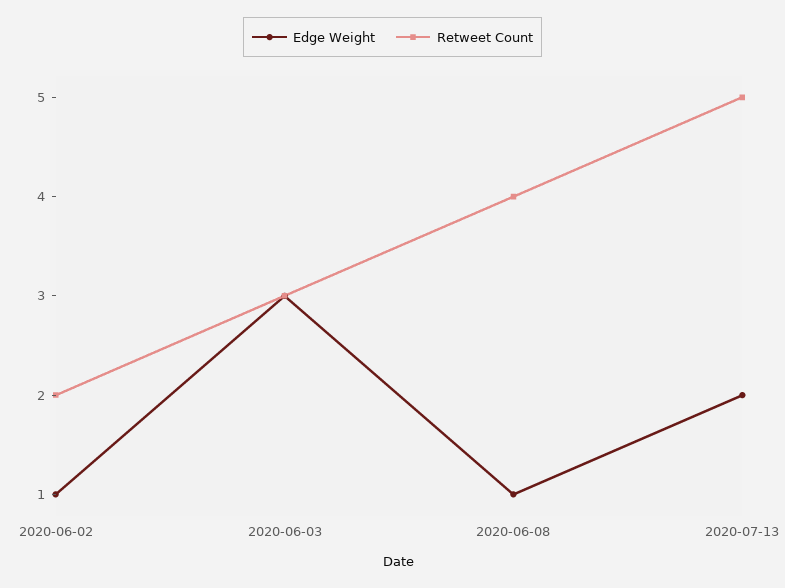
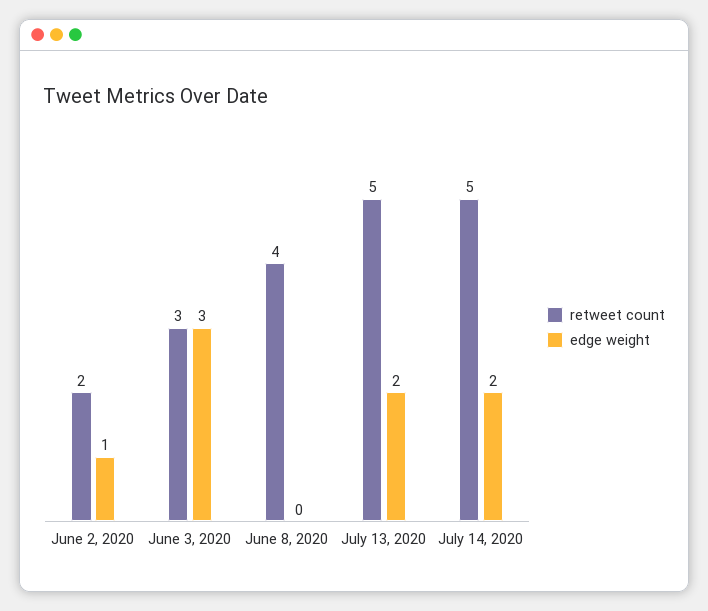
Edge Weight, 2020-06-08: 1 -> 0
Retweet Count, July 14, 2020: none -> 5
Edge Weight, July 14, 2020: none -> 2

